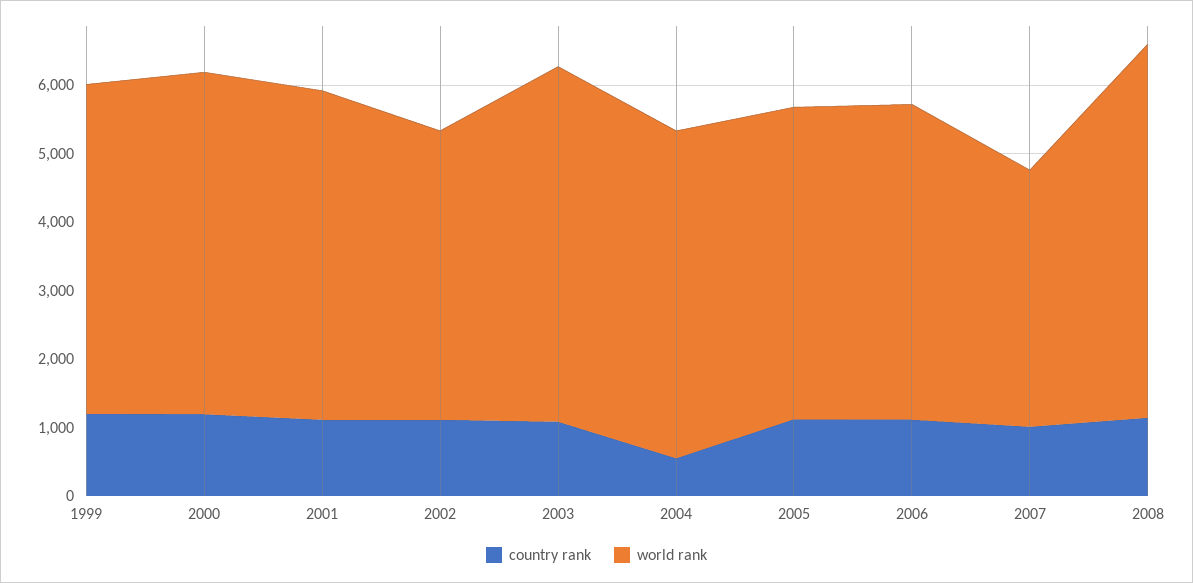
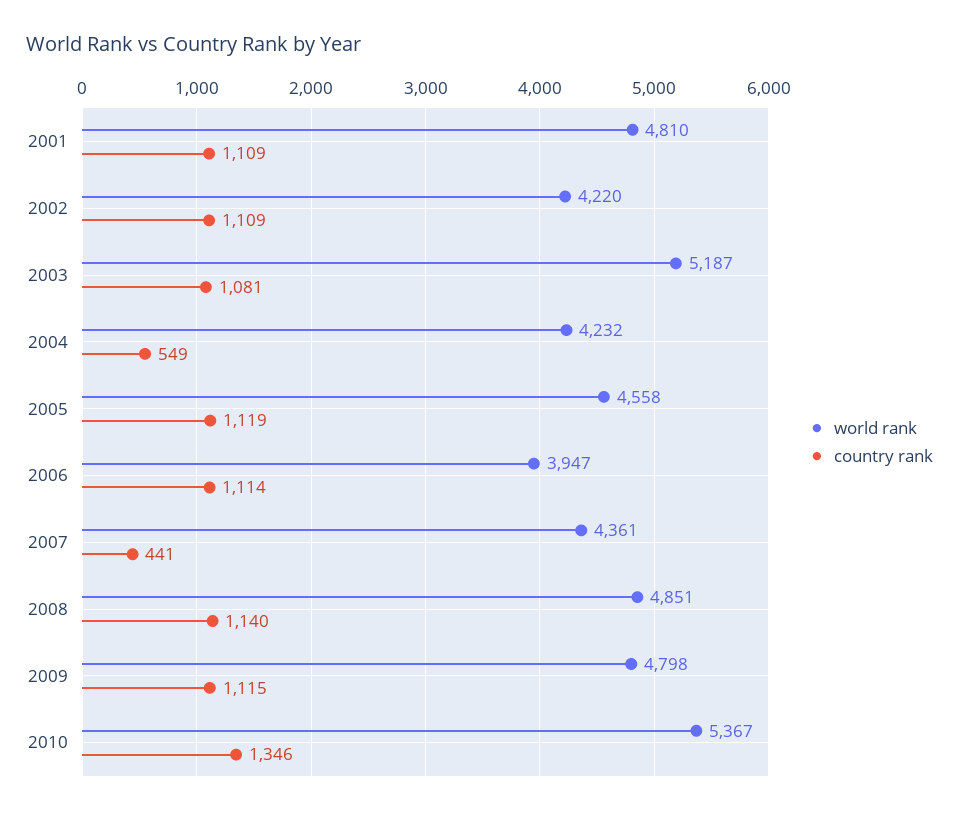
country rank, 1999: 1200 -> none
world rank, 1999: 4800 -> none
country rank, 2000: 1200 -> none
world rank, 2000: 5000 -> none
world rank, 2004: 4800 -> 4232
world rank, 2006: 4600 -> 3947
country rank, 2007: 1000 -> 441
world rank, 2007: 3800 -> 4361
world rank, 2008: 5400 -> 4851
world rank, 2009: none -> 4798
country rank, 2009: none -> 1115
world rank, 2010: none -> 5367
country rank, 2010: none -> 1346

